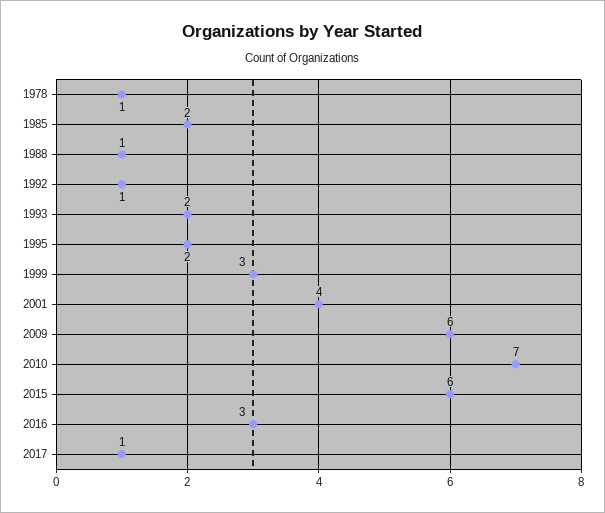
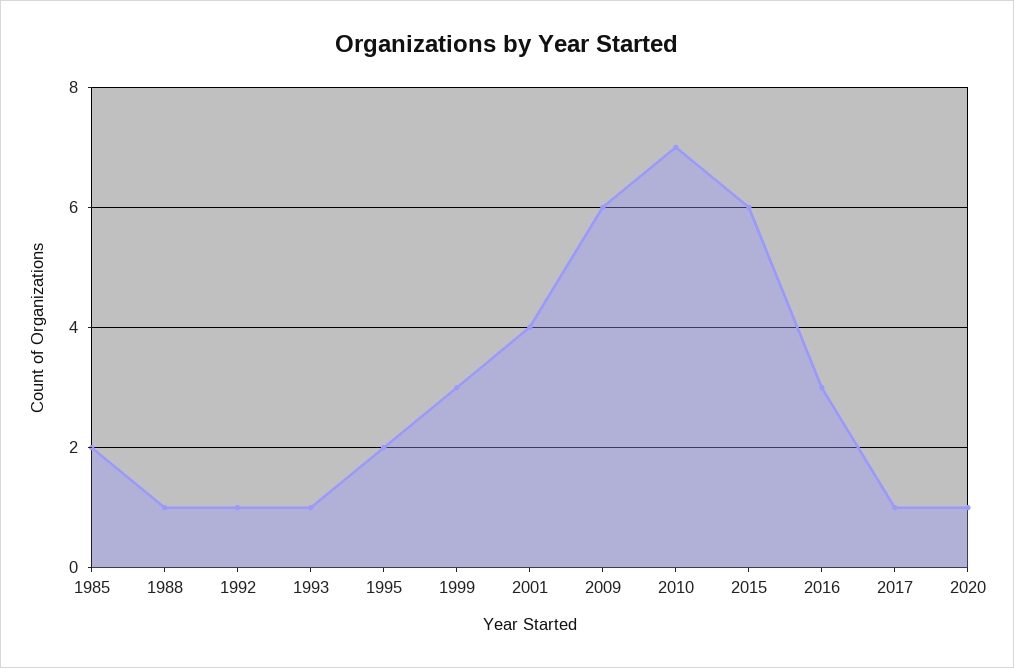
1978: 1 -> none
1993: 2 -> 1
2020: none -> 1

